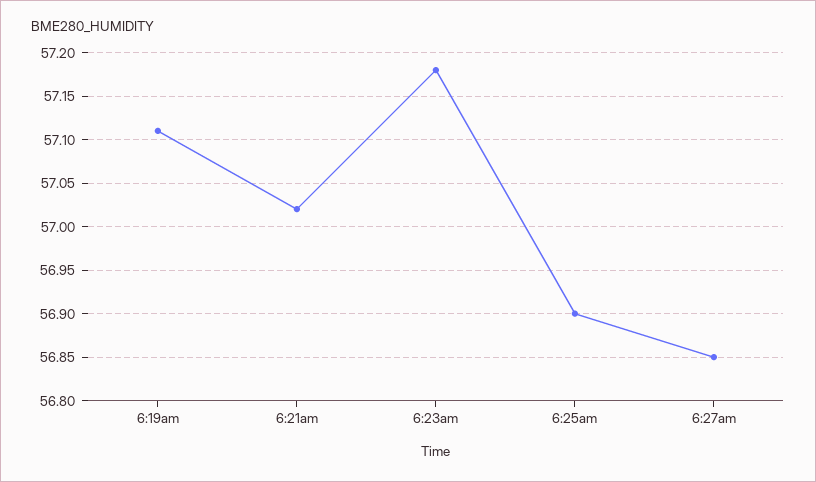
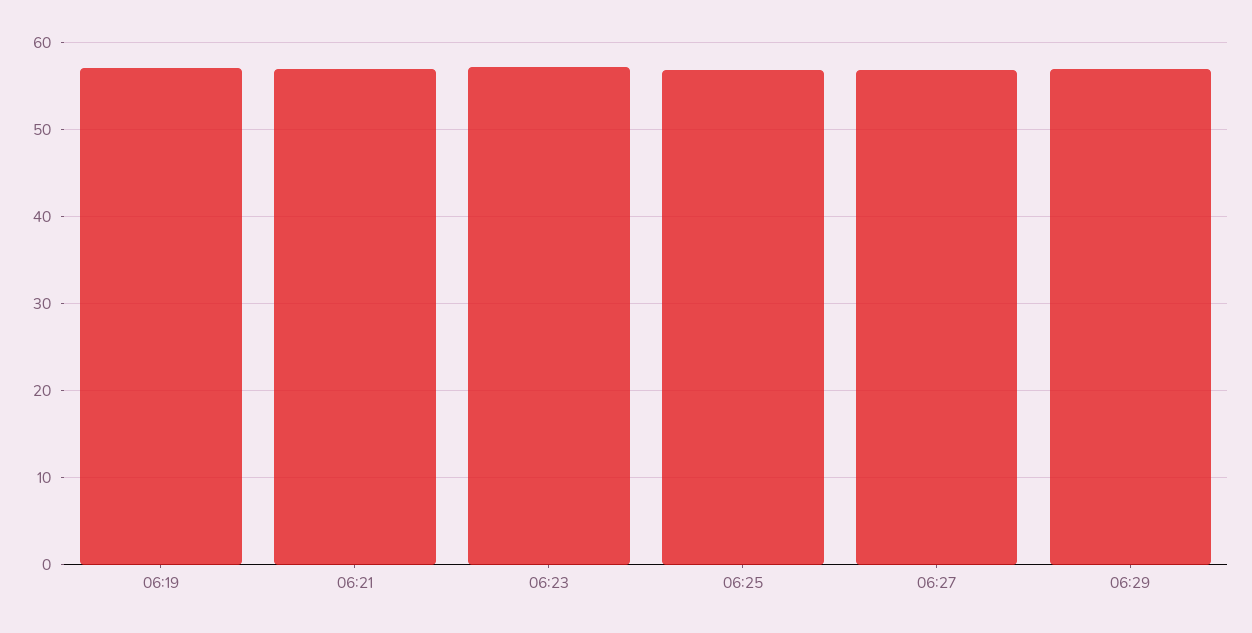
06:29: none -> 57

